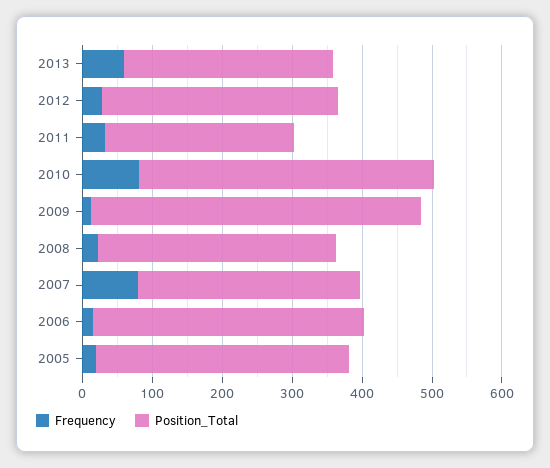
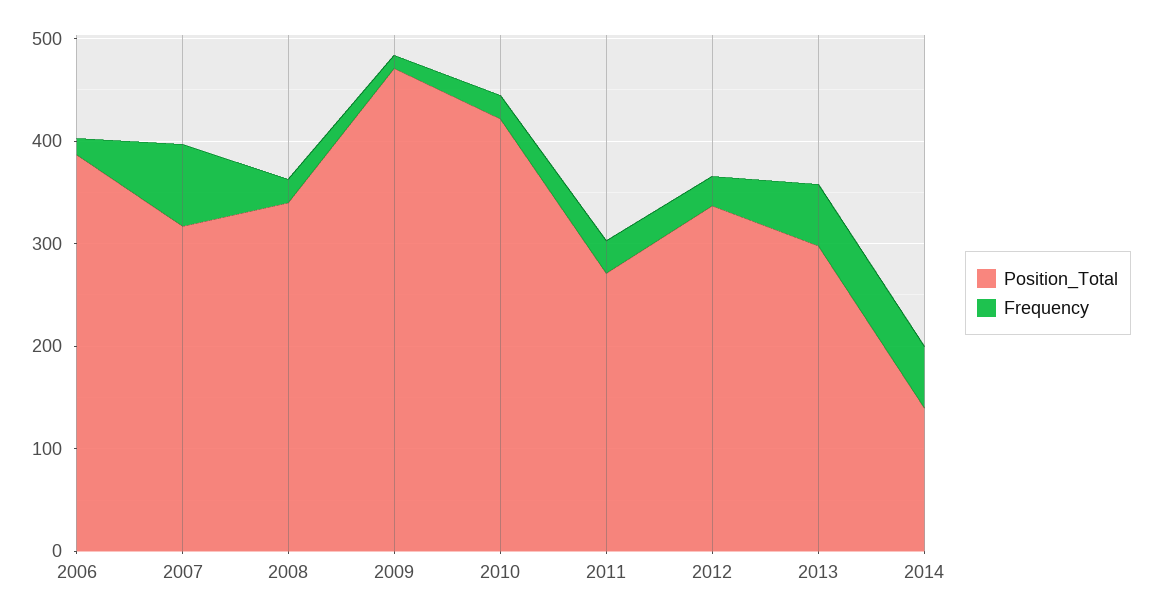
Frequency, 2010: 80 -> 20
Frequency, 2005: 20 -> none
Position_Total, 2005: 360 -> none
Position_Total, 2014: none -> 140
Frequency, 2014: none -> 60

